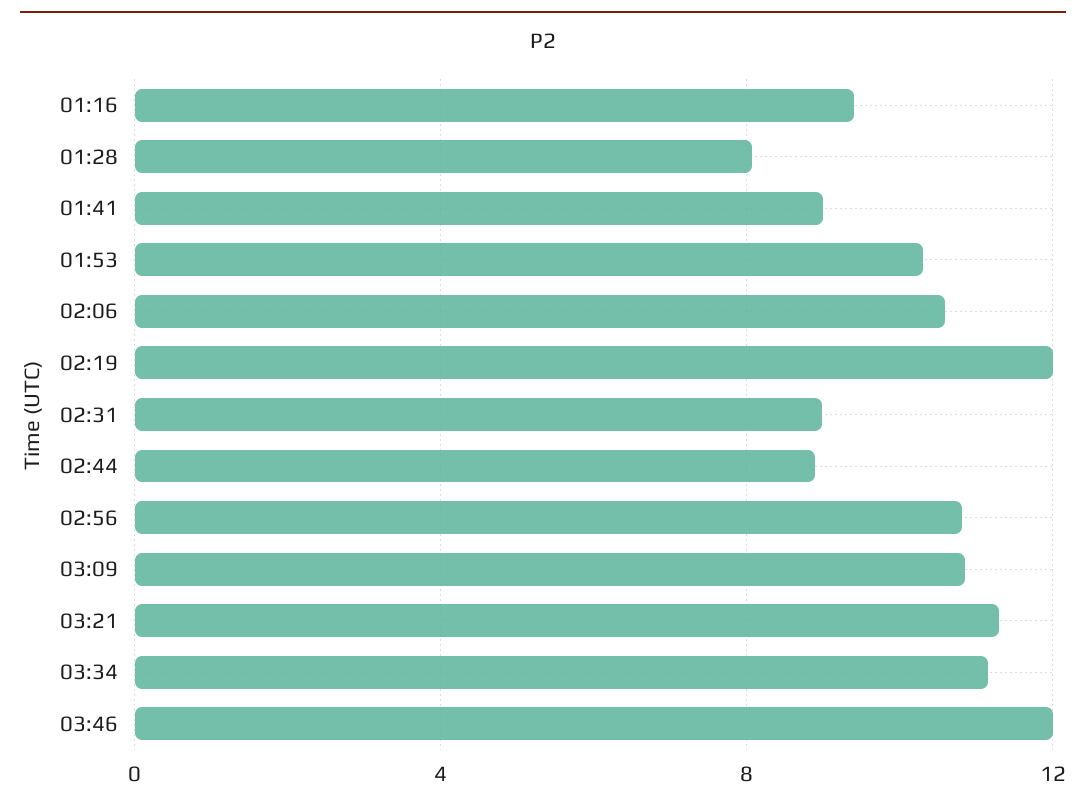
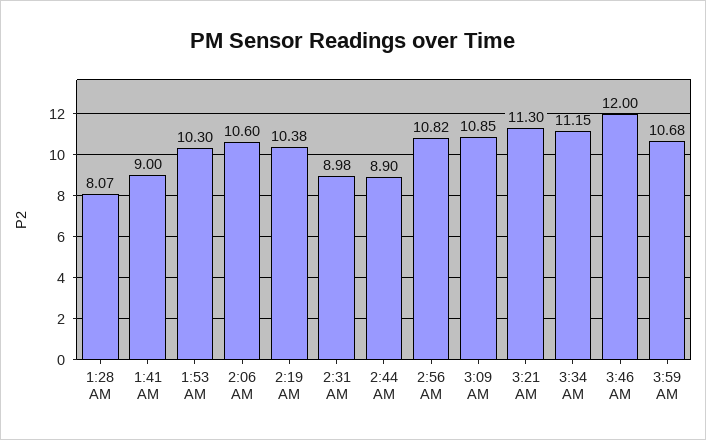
01:16: 9.5 -> none
02:19: 12 -> 10.38
3:59 AM: none -> 10.68

